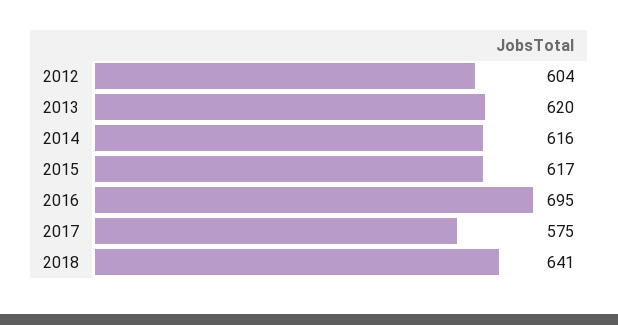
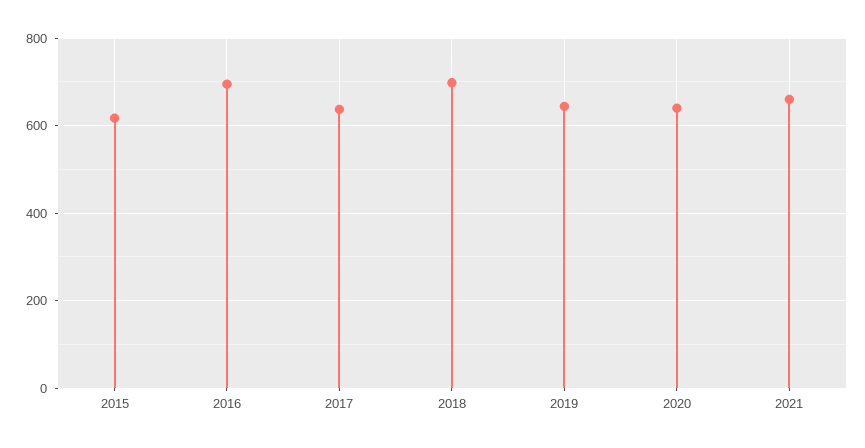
2012: 604 -> none
2013: 620 -> none
2014: 616 -> none
2017: 575 -> 640
2018: 641 -> 700
2019: none -> 640
2020: none -> 640
2021: none -> 660

